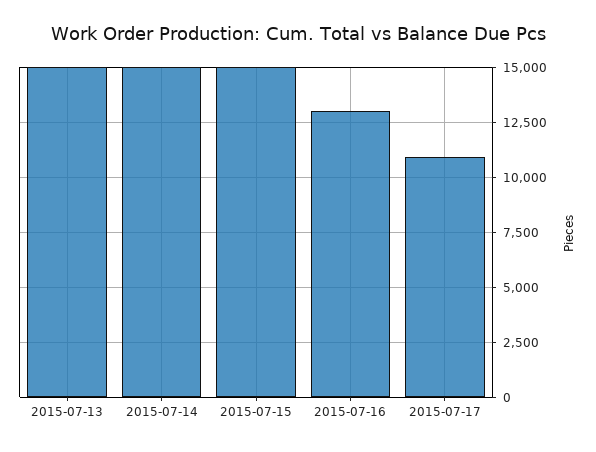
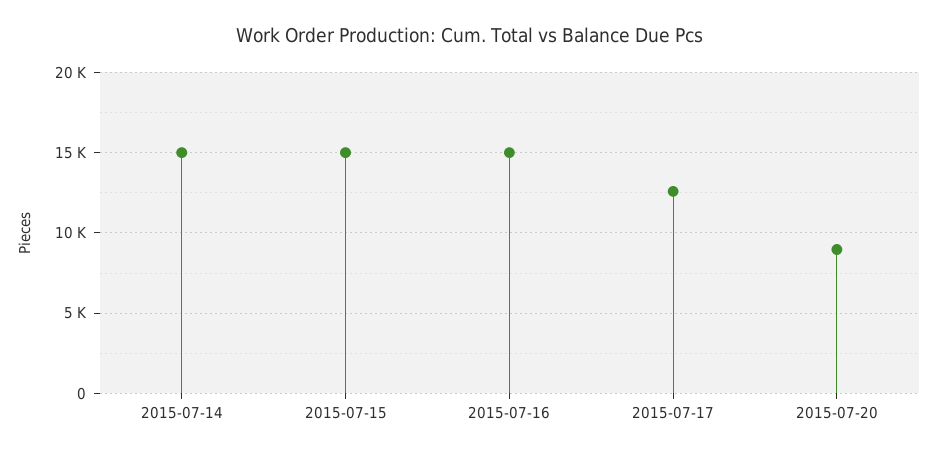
2015-07-13: 15000 -> none
2015-07-16: 13000 -> 15000
2015-07-17: 11000 -> 12500
2015-07-20: none -> 9000

